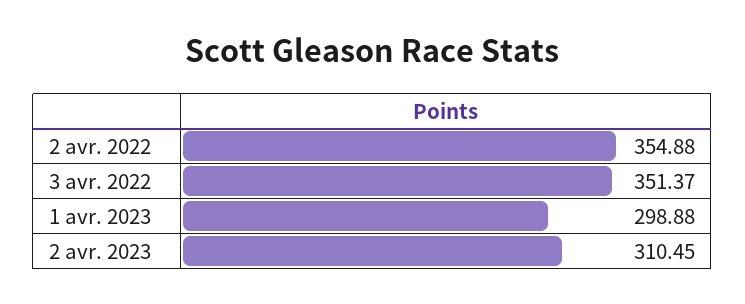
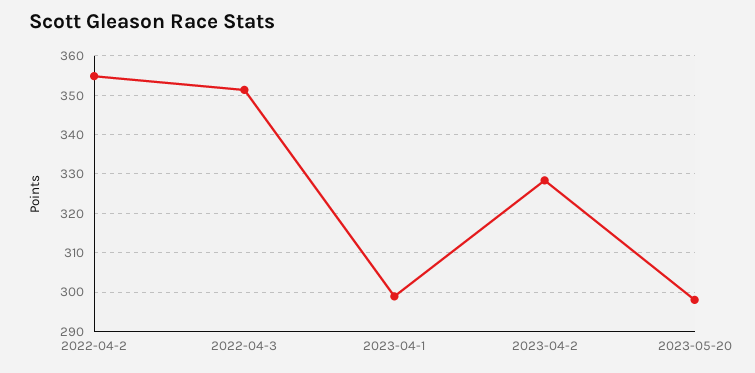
2 avr. 2023: 310.45 -> 328
2023-05-20: none -> 298

